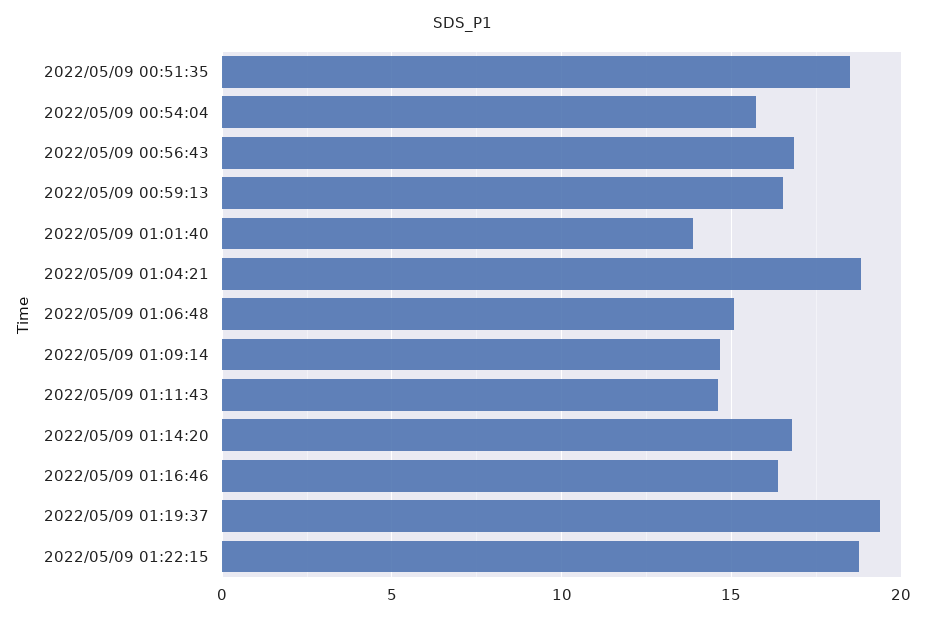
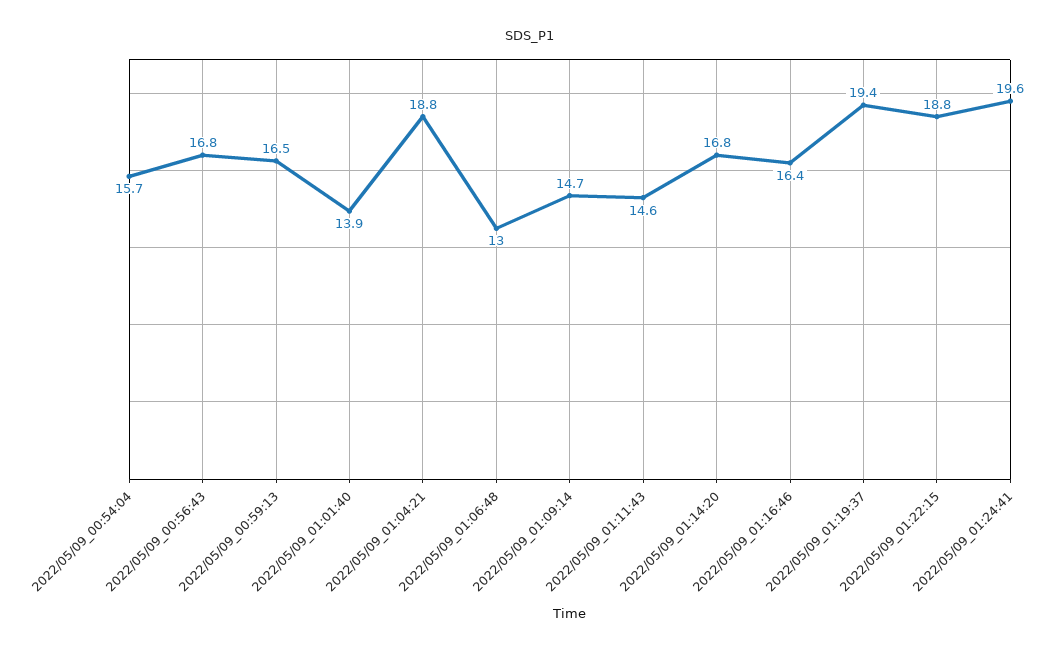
2022/05/09 00:51:35: 18.5 -> none
2022/05/09 01:06:48: 15 -> 13
2022/05/09_01:24:41: none -> 19.6

